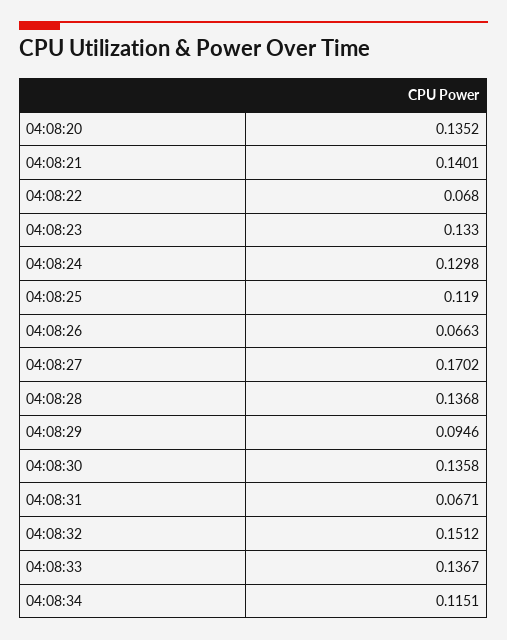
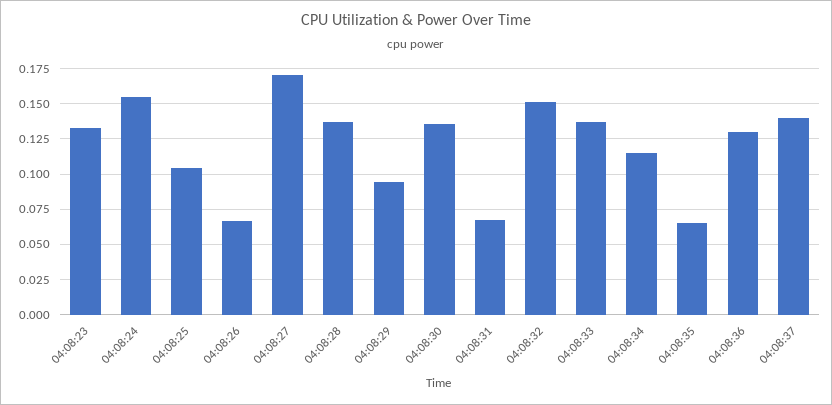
04:08:20: 0.1352 -> none
04:08:21: 0.1401 -> none
04:08:22: 0.068 -> none
04:08:24: 0.1298 -> 0.155
04:08:25: 0.119 -> 0.105
04:08:35: none -> 0.065
04:08:36: none -> 0.13
04:08:37: none -> 0.14

